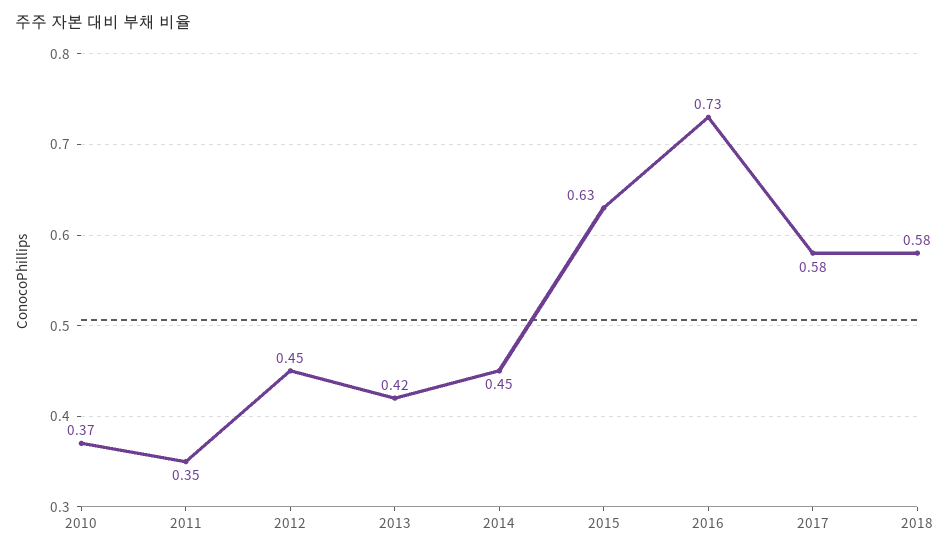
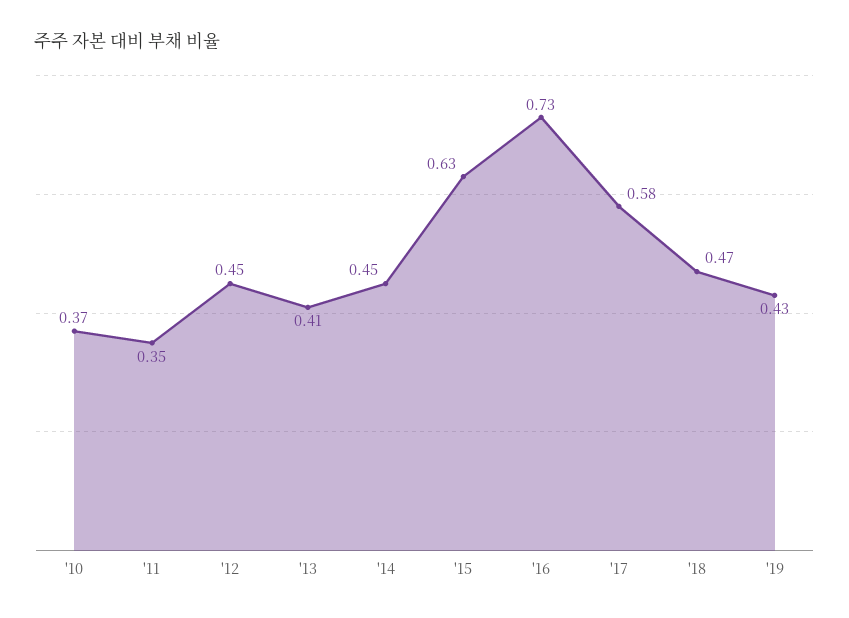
2013: 0.42 -> 0.41
2018: 0.58 -> 0.47
'19: none -> 0.43

